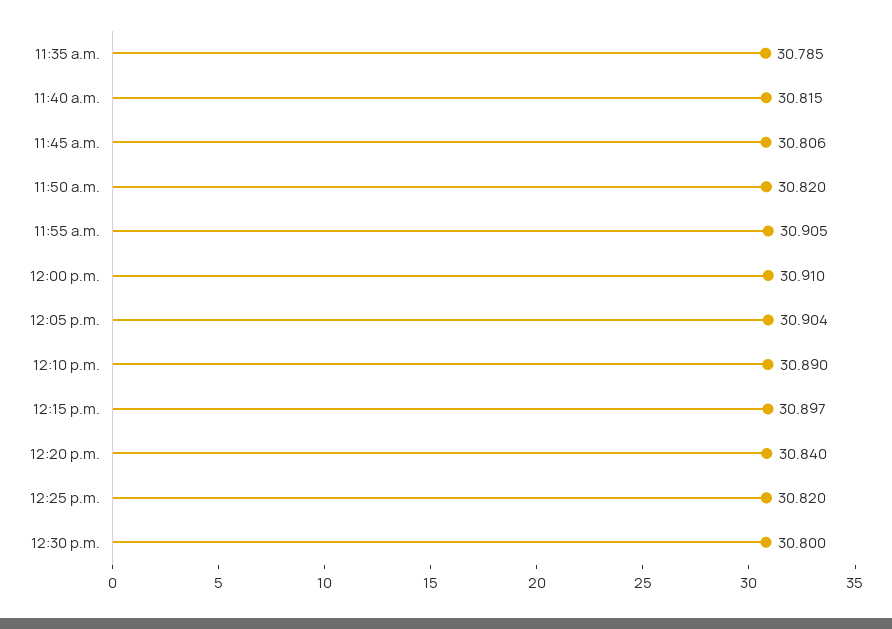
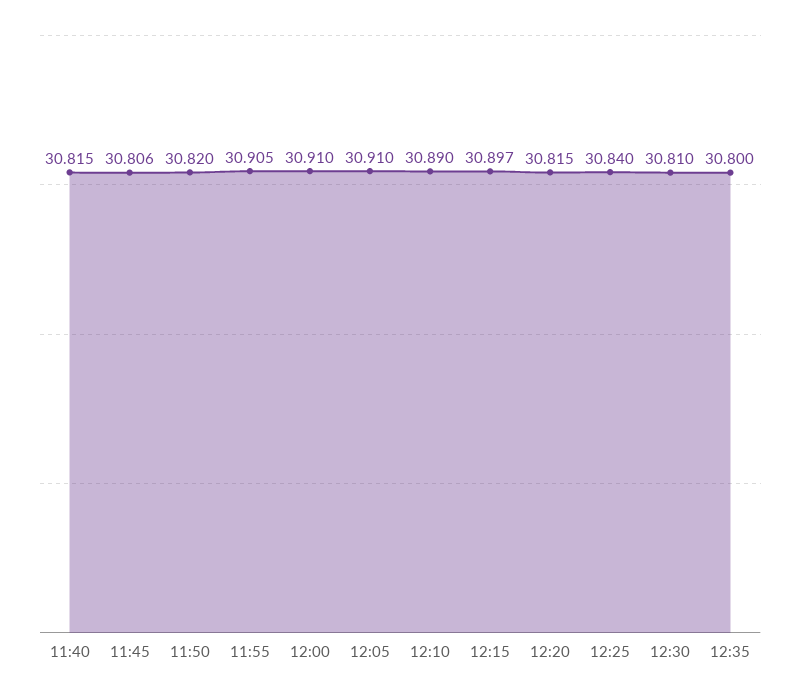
11:35 a.m.: 30.785 -> none
12:05 p.m.: 30.904 -> 30.91
12:20 p.m.: 30.84 -> 30.815
12:25 p.m.: 30.82 -> 30.84
12:30 p.m.: 30.8 -> 30.81
12:35: none -> 30.8

